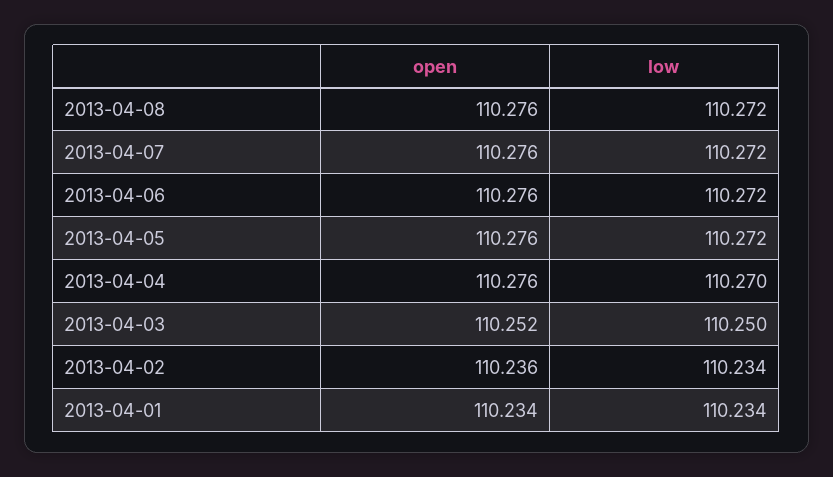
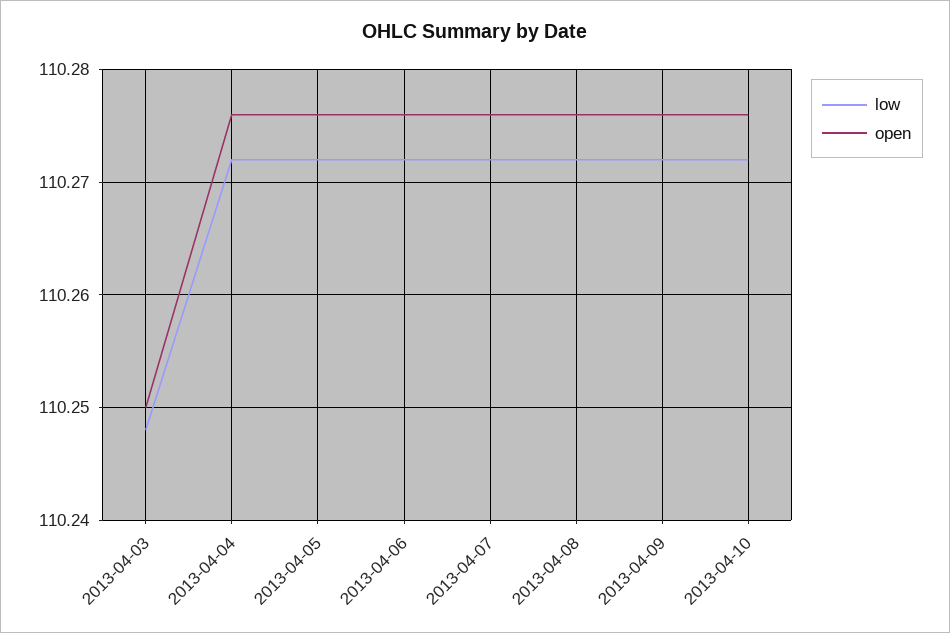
low, 2013-04-04: 110.27 -> 110.272
open, 2013-04-03: 110.252 -> 110.25
low, 2013-04-03: 110.25 -> 110.248
open, 2013-04-02: 110.236 -> none
low, 2013-04-02: 110.234 -> none
open, 2013-04-01: 110.234 -> none
low, 2013-04-01: 110.234 -> none
low, 2013-04-09: none -> 110.272
open, 2013-04-09: none -> 110.276
low, 2013-04-10: none -> 110.272
open, 2013-04-10: none -> 110.276

